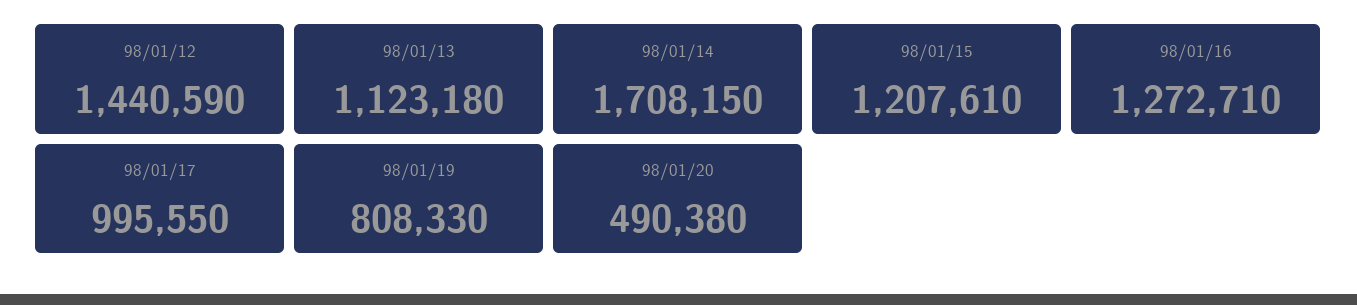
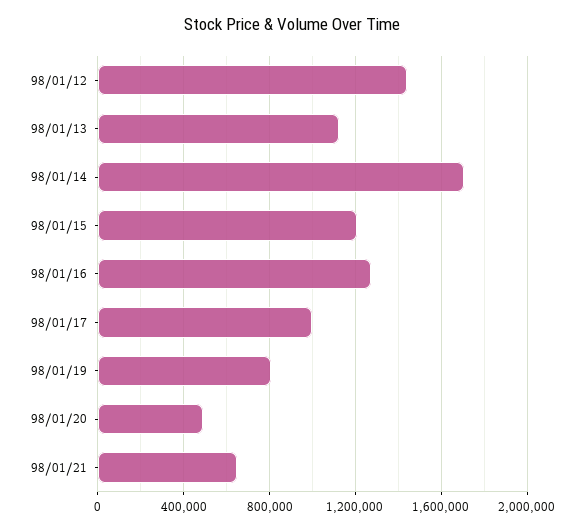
98/01/21: none -> 650000

